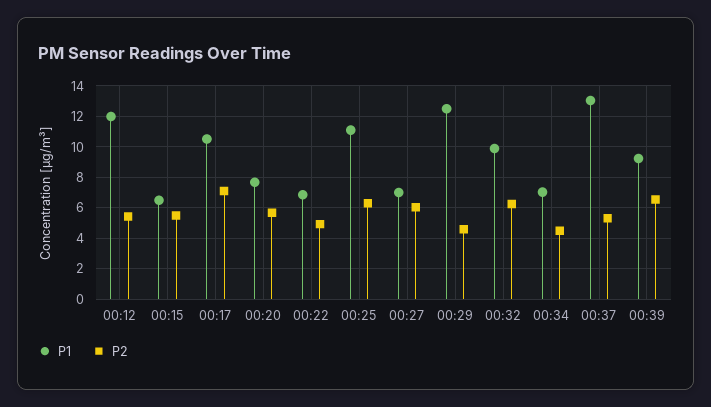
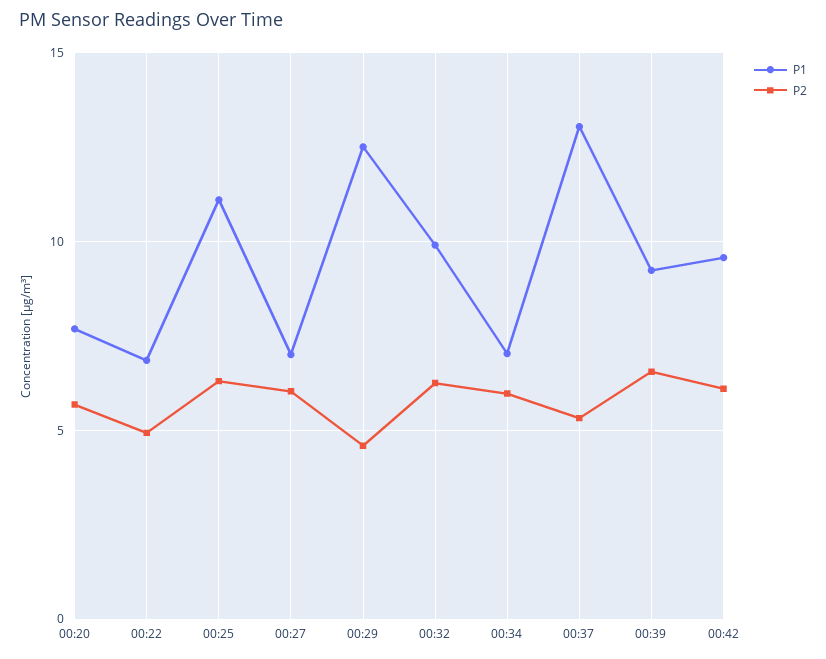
P1, 00:12: 12 -> none
P2, 00:12: 5.5 -> none
P1, 00:15: 6.5 -> none
P2, 00:15: 5.5 -> none
P1, 00:17: 10.5 -> none
P2, 00:17: 7 -> none
P2, 00:34: 4.5 -> 6
P1, 00:42: none -> 9.5
P2, 00:42: none -> 6

